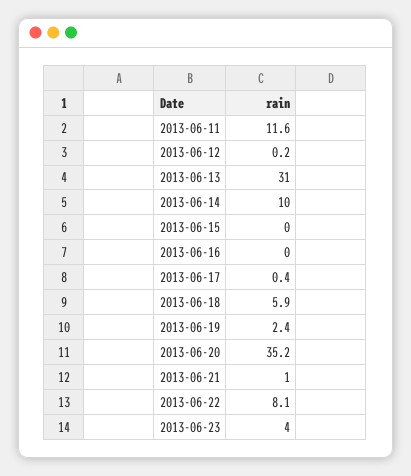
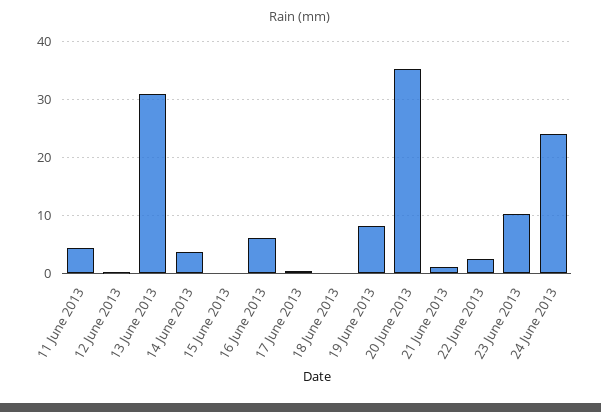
2013-06-11: 11.6 -> 4
2013-06-14: 10 -> 4
2013-06-16: 0 -> 6
2013-06-18: 5.9 -> 0
2013-06-19: 2.4 -> 8
2013-06-22: 8.1 -> 2
2013-06-23: 4 -> 10
24 June 2013: none -> 24

